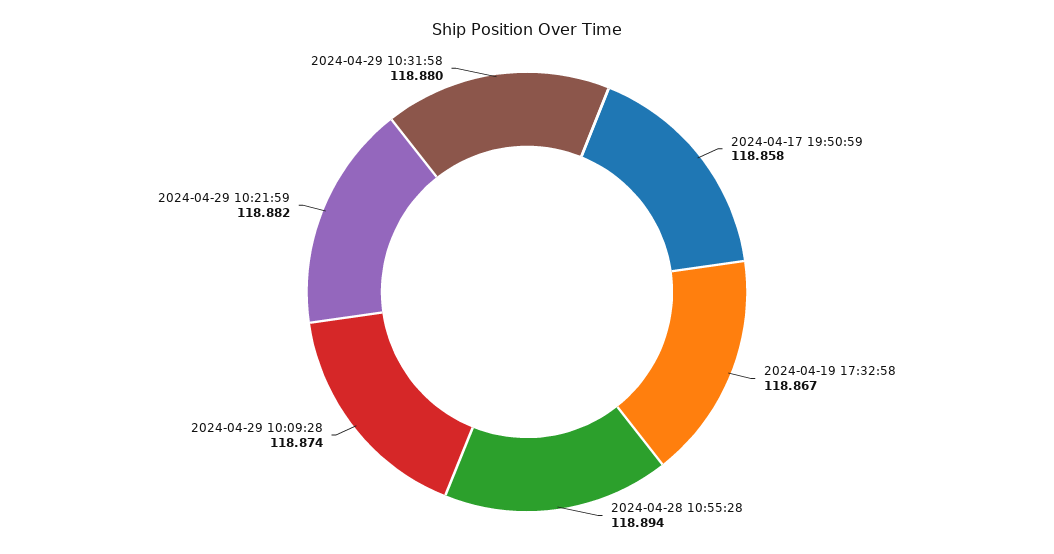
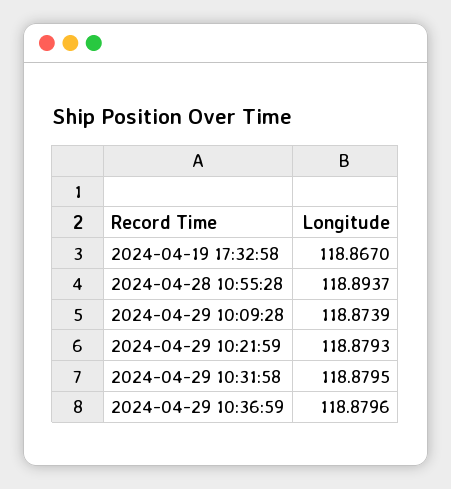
2024-04-17 19:50:59: 118.858 -> none
2024-04-29 10:21:59: 118.882 -> 118.8793
2024-04-29 10:36:59: none -> 118.8796

